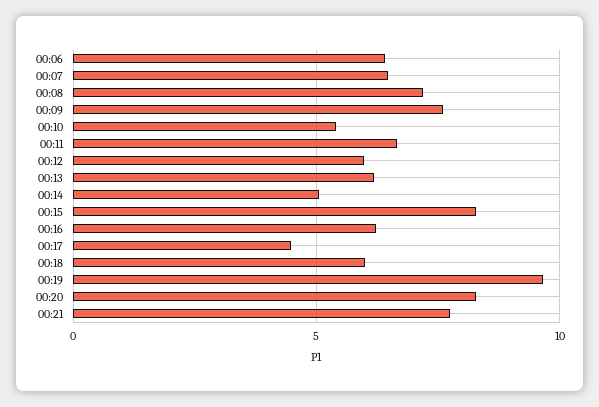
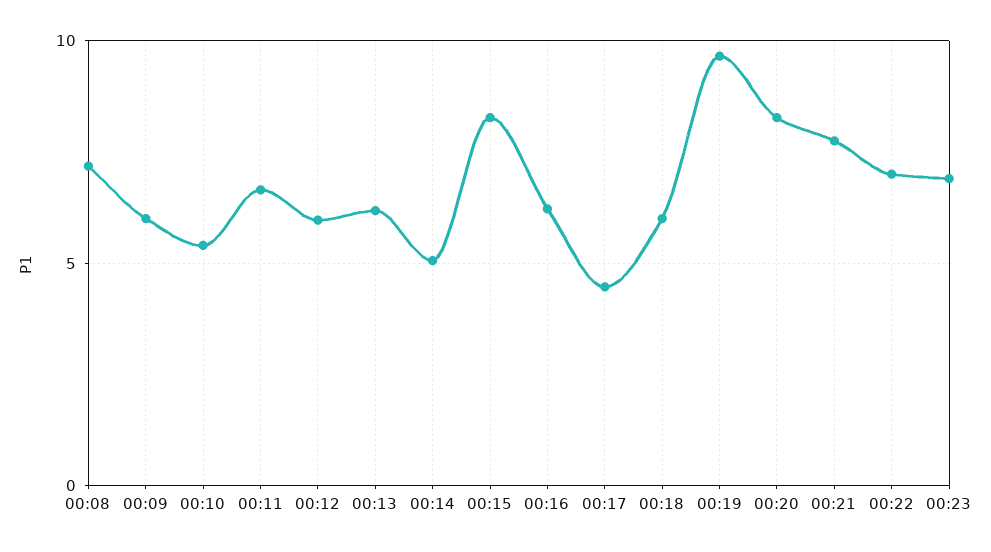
00:06: 6.5 -> none
00:07: 6.5 -> none
00:09: 7.5 -> 6
00:22: none -> 7
00:23: none -> 7

